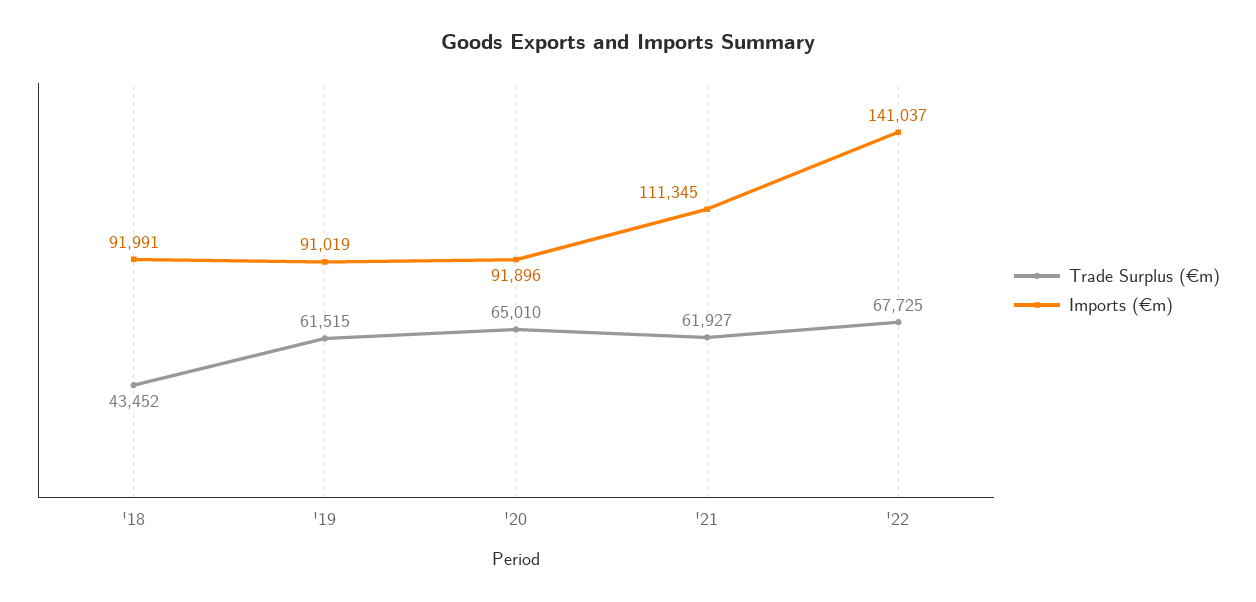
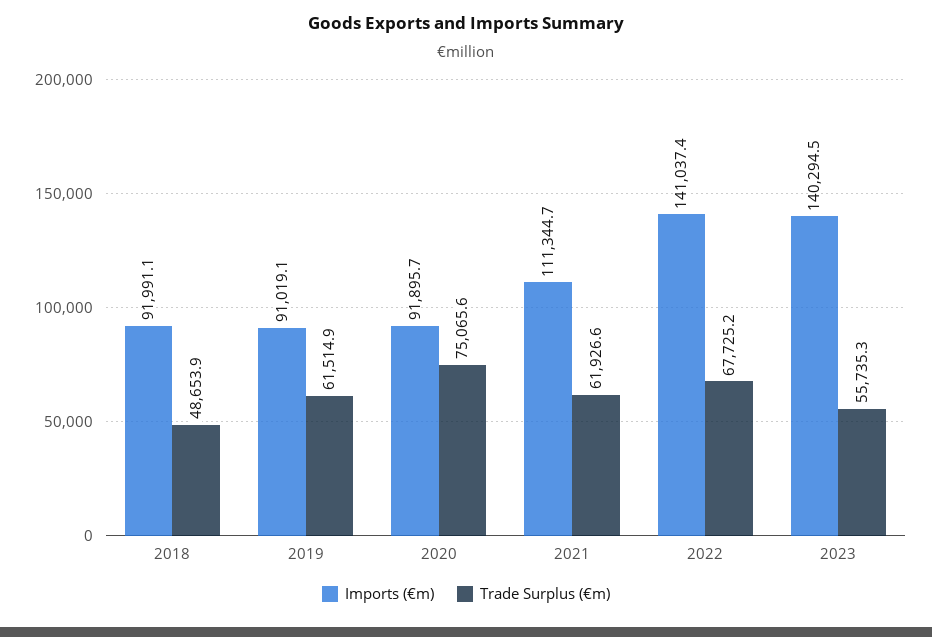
Trade Surplus (€m), '18: 43452 -> 48653.9
Trade Surplus (€m), '20: 65010 -> 75065.6
Imports (€m), 2023: none -> 140294.5
Trade Surplus (€m), 2023: none -> 55735.3

